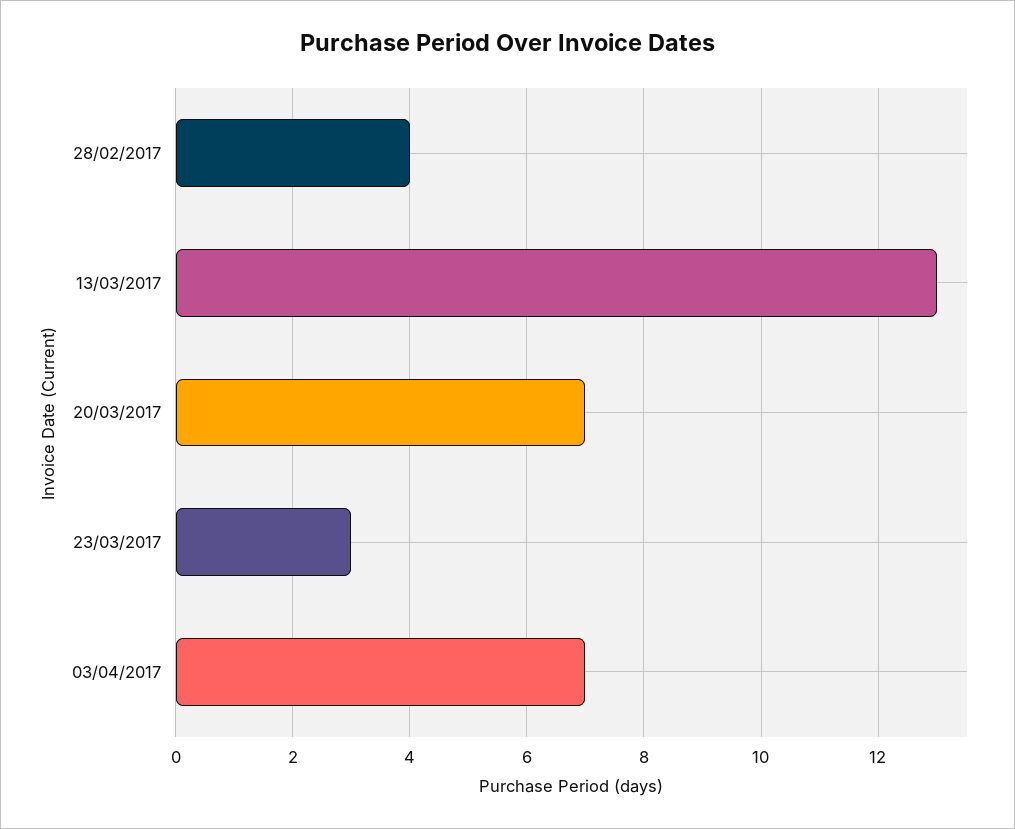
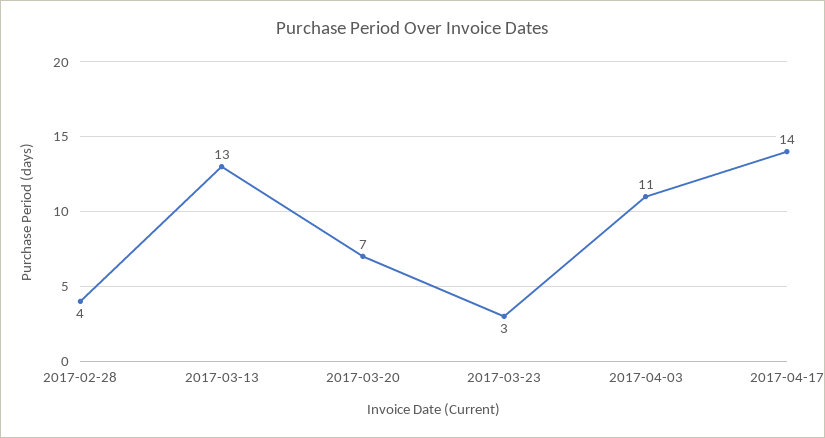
03/04/2017: 7 -> 11
2017-04-17: none -> 14

